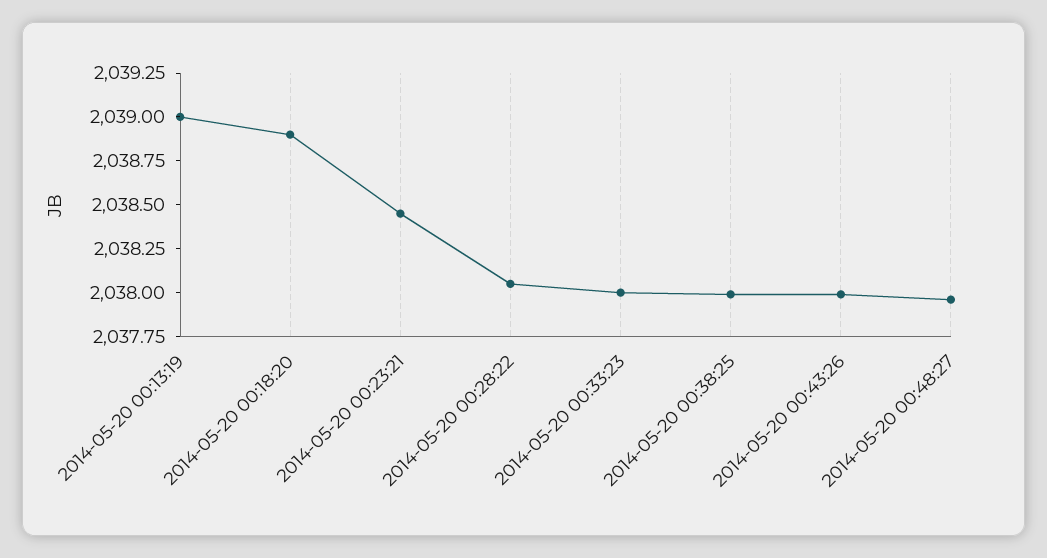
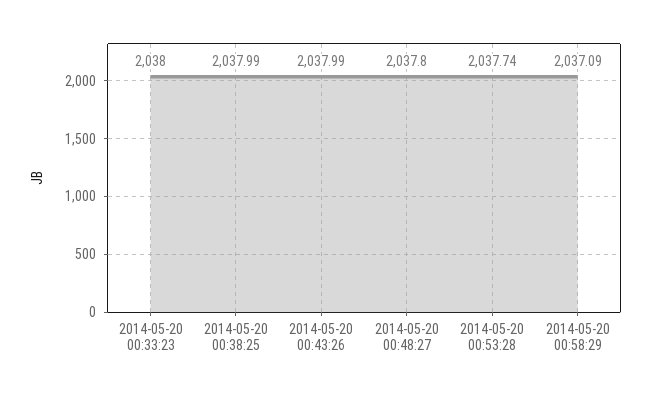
2014-05-20 00:13:19: 2039 -> none
2014-05-20 00:18:20: 2038.9 -> none
2014-05-20 00:23:21: 2038.45 -> none
2014-05-20 00:28:22: 2038.05 -> none
2014-05-20 00:48:27: 2037.95 -> 2037.8
2014-05-20 00:53:28: none -> 2037.74
2014-05-20 00:58:29: none -> 2037.09

